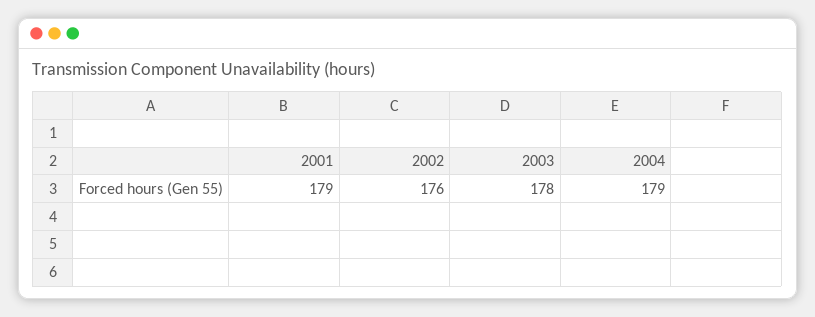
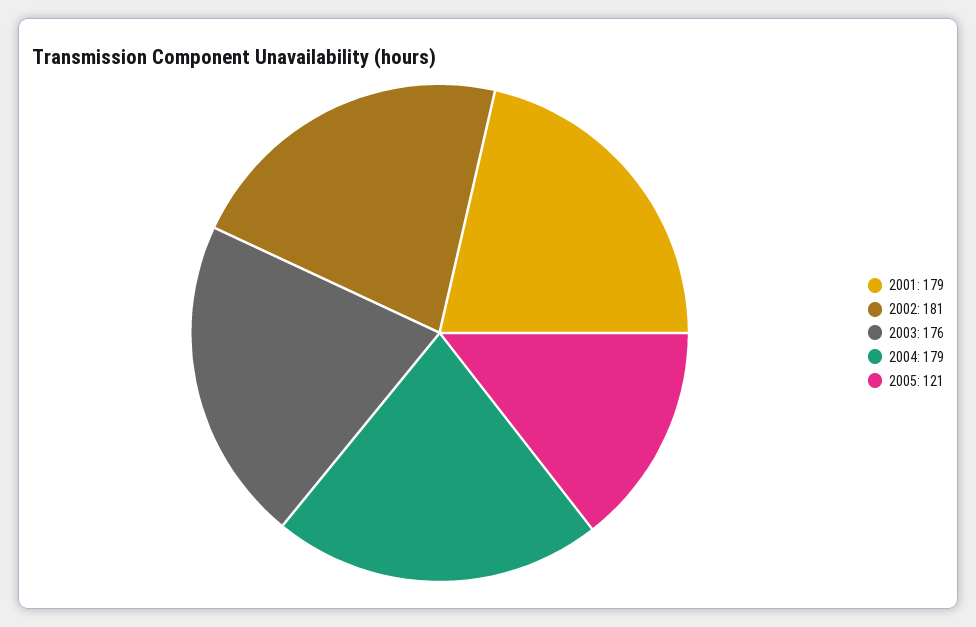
2002: 176 -> 181
2003: 178 -> 176
2005: none -> 121

